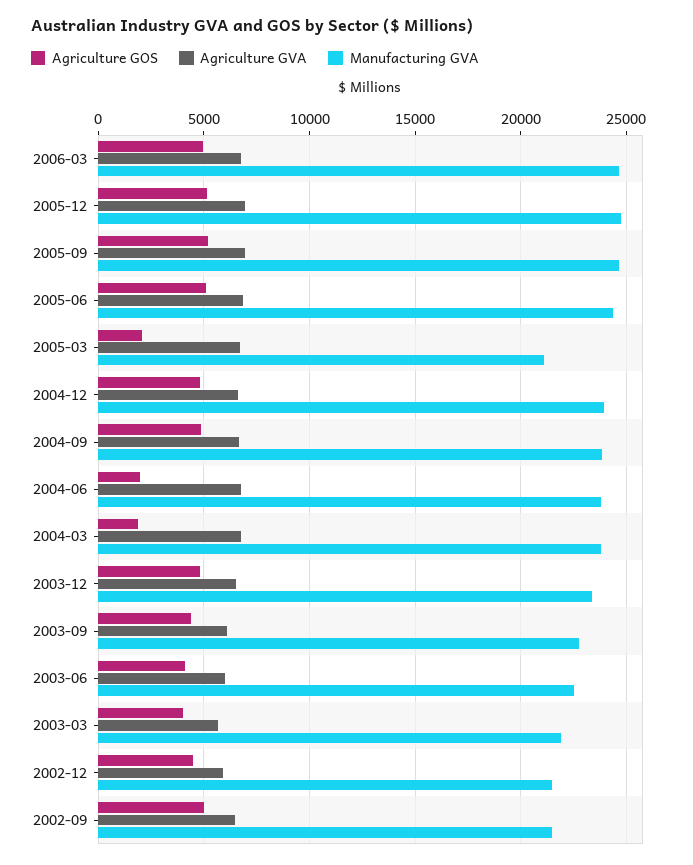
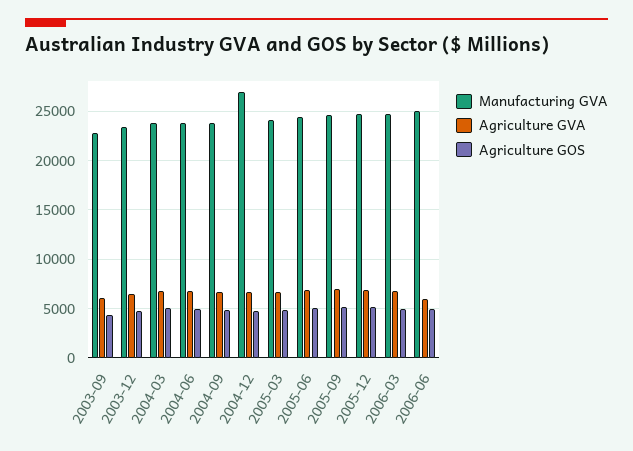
Agriculture GOS, 2005-03: 2000 -> 5000
Manufacturing GVA, 2005-03: 21000 -> 24000
Manufacturing GVA, 2004-12: 24000 -> 27000
Agriculture GOS, 2004-06: 2000 -> 5000
Agriculture GOS, 2004-03: 2000 -> 5000
Agriculture GOS, 2003-06: 4000 -> none
Agriculture GVA, 2003-06: 6000 -> none
Manufacturing GVA, 2003-06: 22500 -> none
Agriculture GOS, 2003-03: 4000 -> none
Agriculture GVA, 2003-03: 5500 -> none
Manufacturing GVA, 2003-03: 22000 -> none
Agriculture GOS, 2002-12: 4500 -> none
Agriculture GVA, 2002-12: 6000 -> none
Manufacturing GVA, 2002-12: 21500 -> none
Agriculture GOS, 2002-09: 5000 -> none
Agriculture GVA, 2002-09: 6500 -> none
Manufacturing GVA, 2002-09: 21500 -> none
Manufacturing GVA, 2006-06: none -> 25000
Agriculture GVA, 2006-06: none -> 6000
Agriculture GOS, 2006-06: none -> 5000

